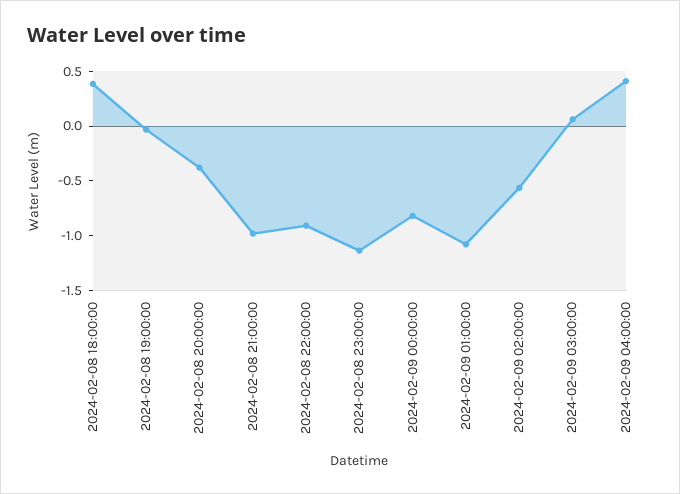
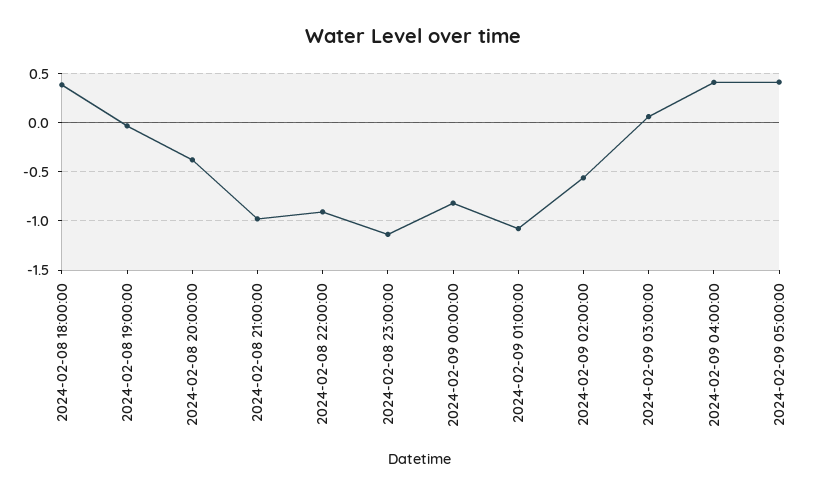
2024-02-09 05:00:00: none -> 0.4

